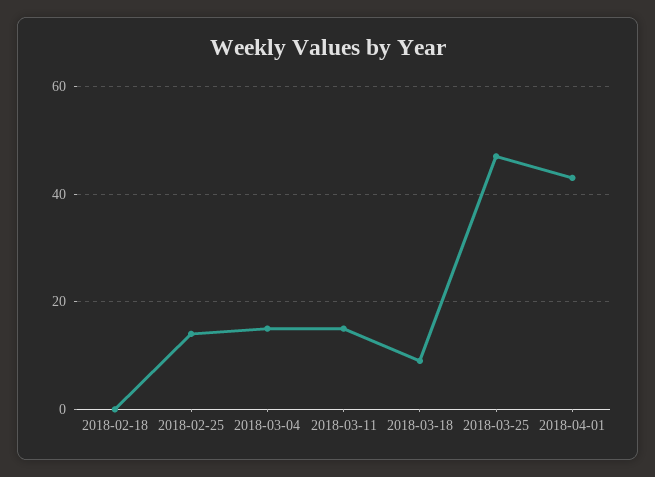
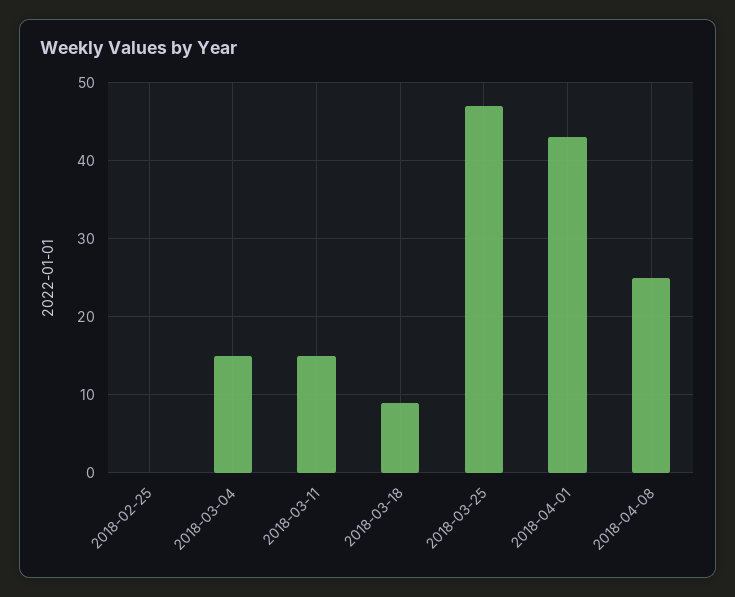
2018-02-18: 0 -> none
2018-02-25: 15 -> 0
2018-04-08: none -> 25

